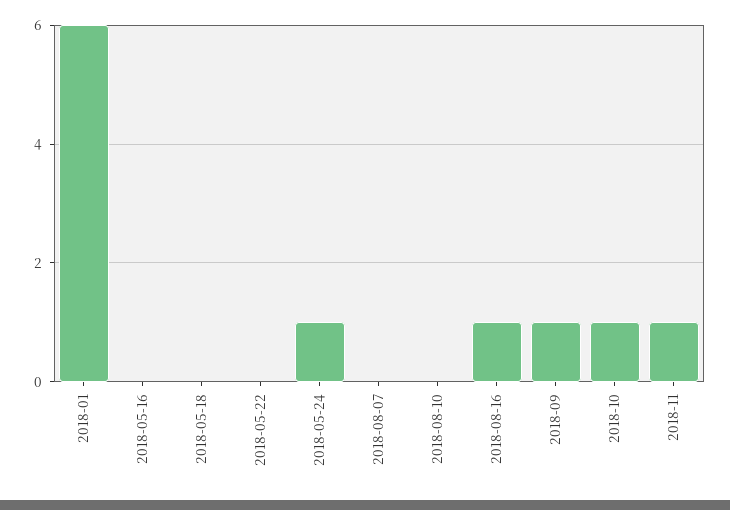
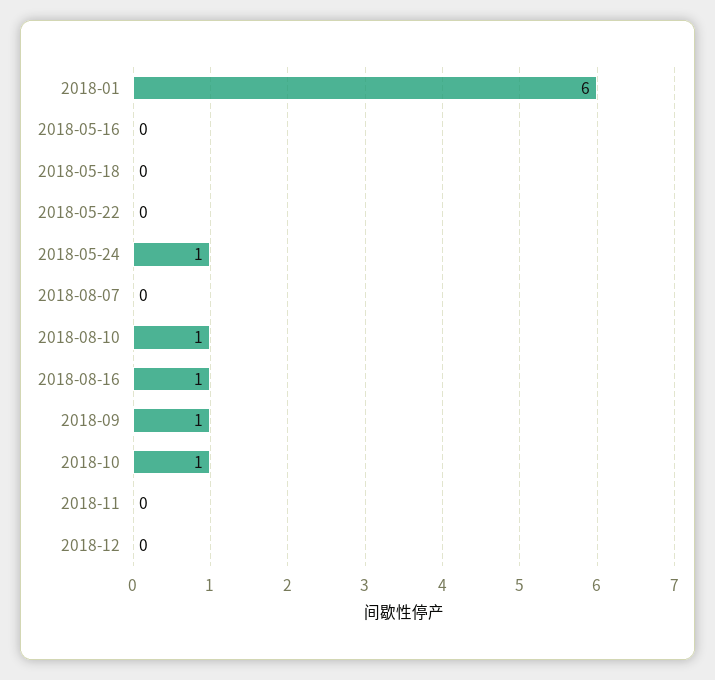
2018-08-10: 0 -> 1
2018-11: 1 -> 0
2018-12: none -> 0

